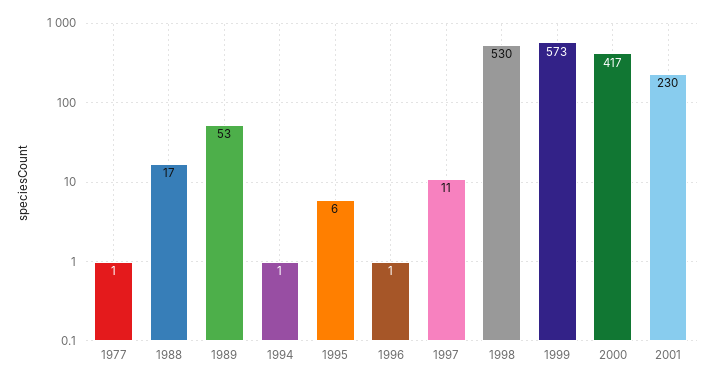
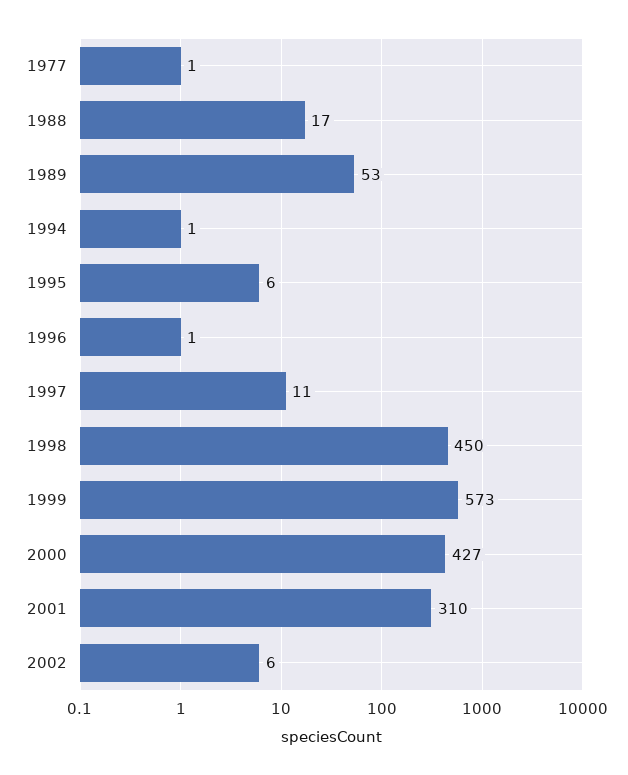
1998: 530 -> 450
2000: 417 -> 427
2001: 230 -> 310
2002: none -> 6

